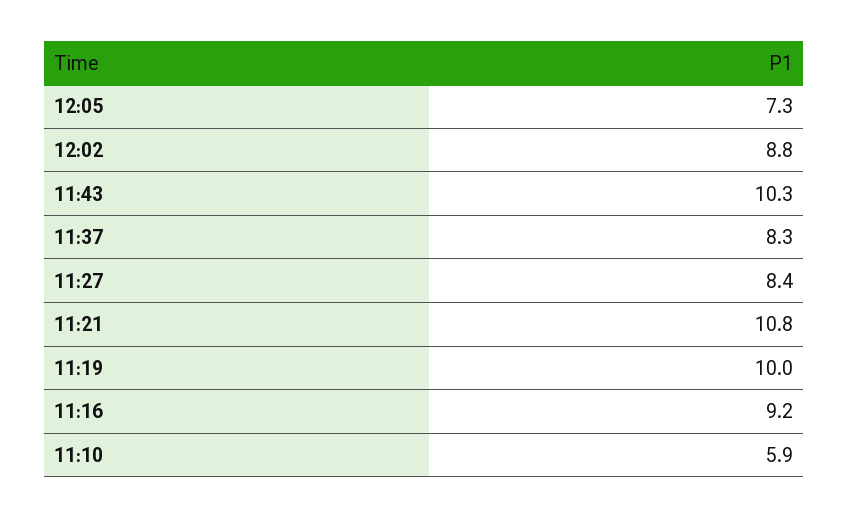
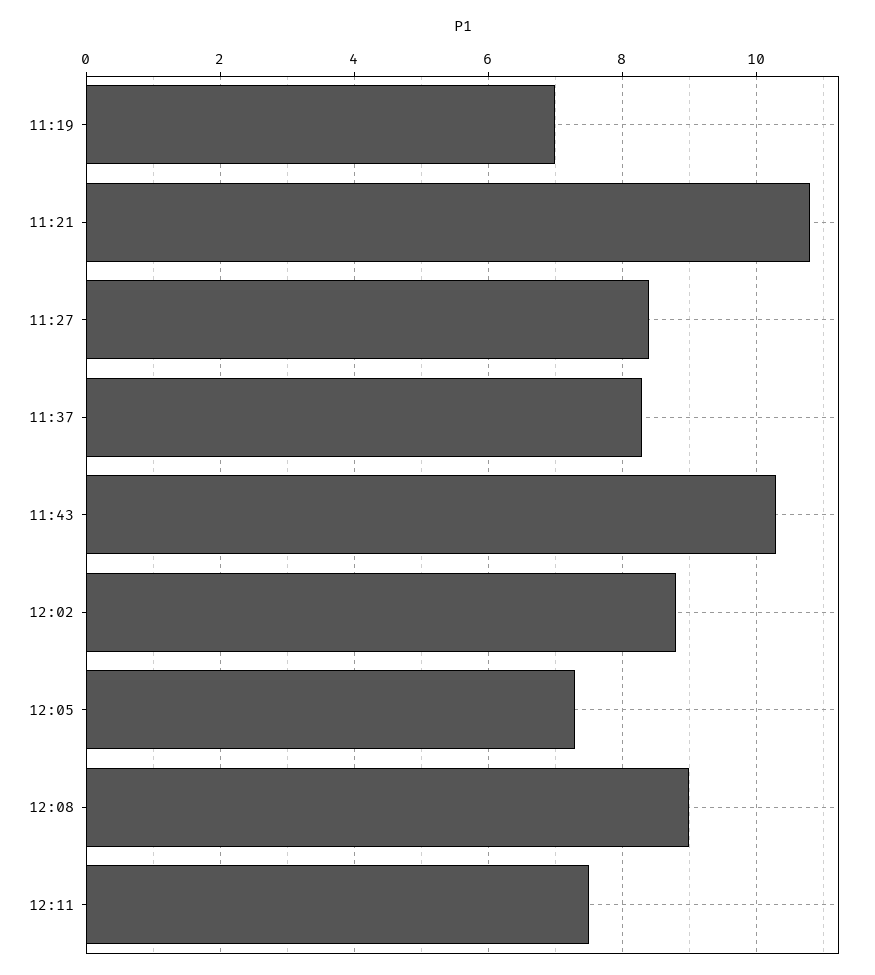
11:19: 10 -> 7
11:16: 9.2 -> none
11:10: 5.9 -> none
12:08: none -> 9
12:11: none -> 7.5

